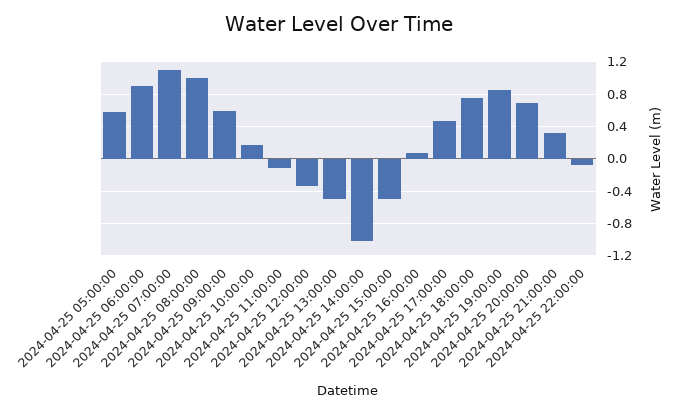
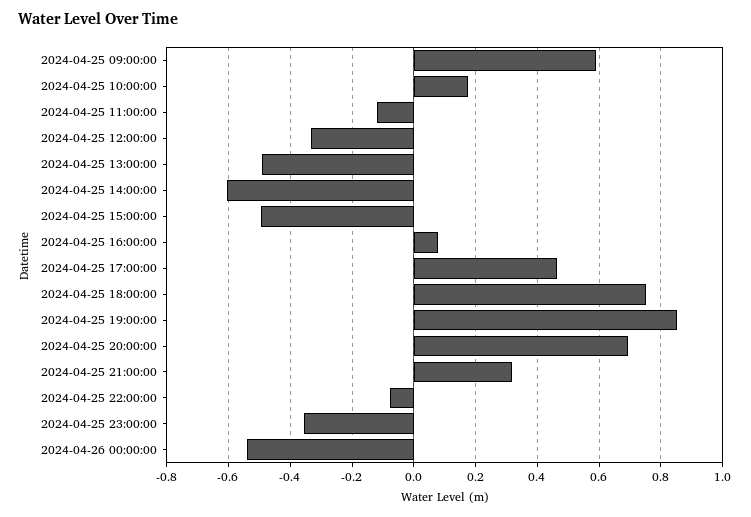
2024-04-25 05:00:00: 0.6 -> none
2024-04-25 06:00:00: 0.9 -> none
2024-04-25 07:00:00: 1.1 -> none
2024-04-25 08:00:00: 1 -> none
2024-04-25 14:00:00: -1 -> -0.6
2024-04-25 23:00:00: none -> -0.36
2024-04-26 00:00:00: none -> -0.54

